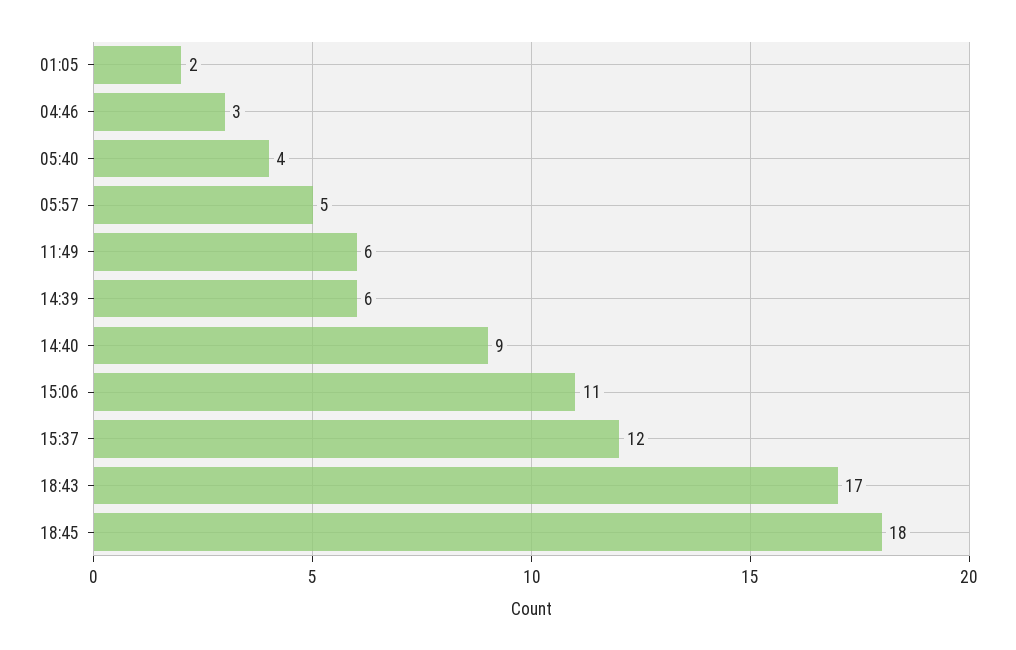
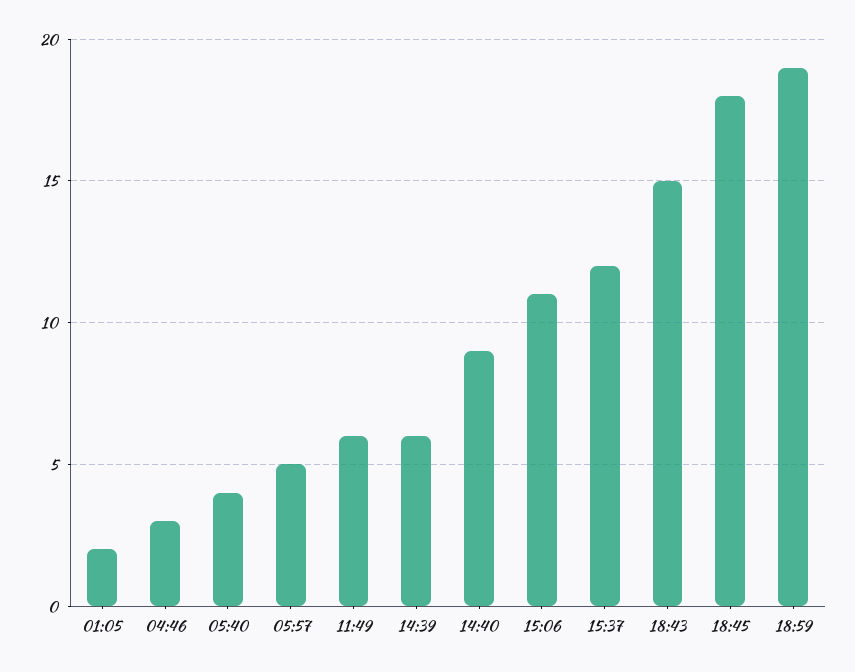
18:43: 17 -> 15
18:59: none -> 19

